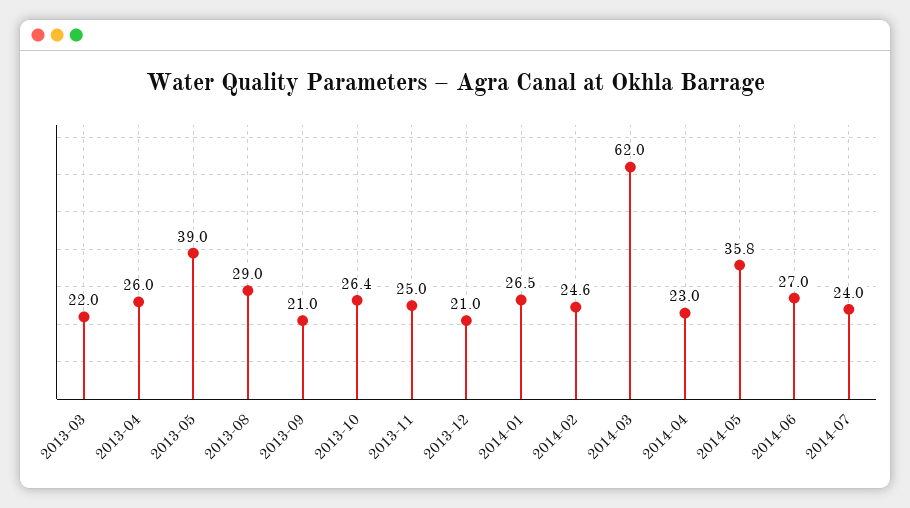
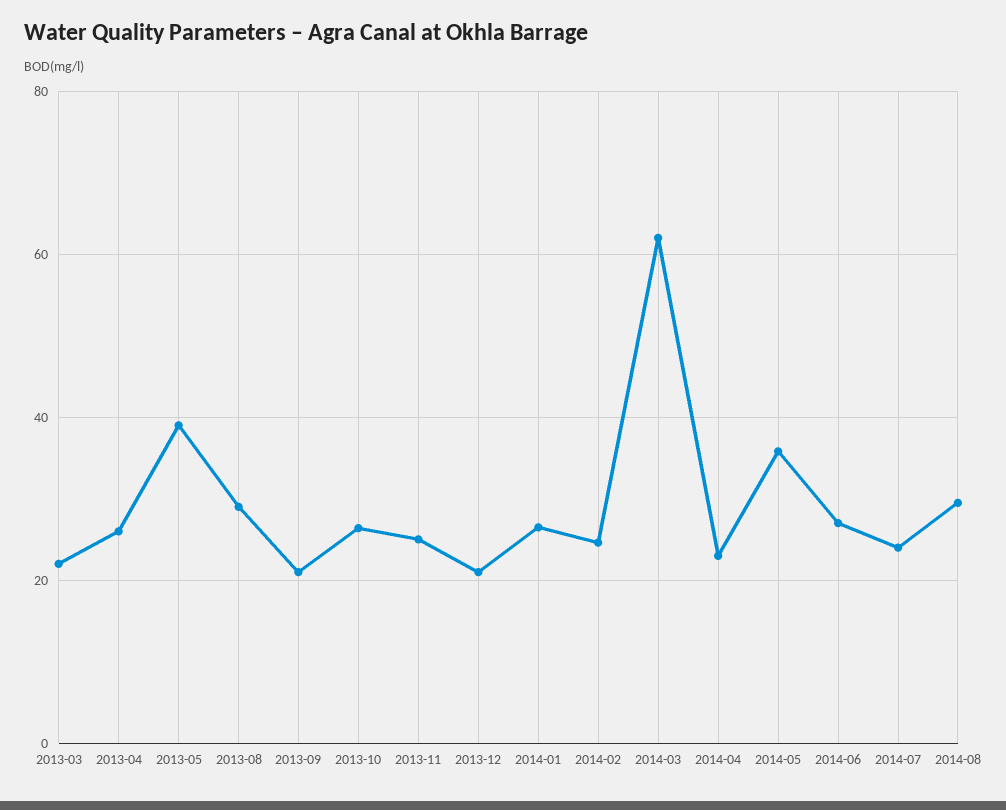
2014-08: none -> 30

